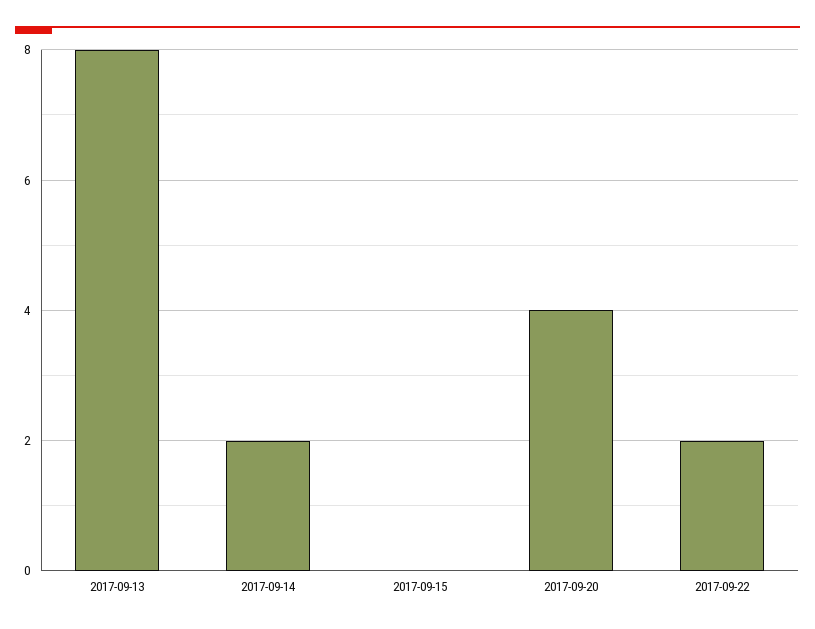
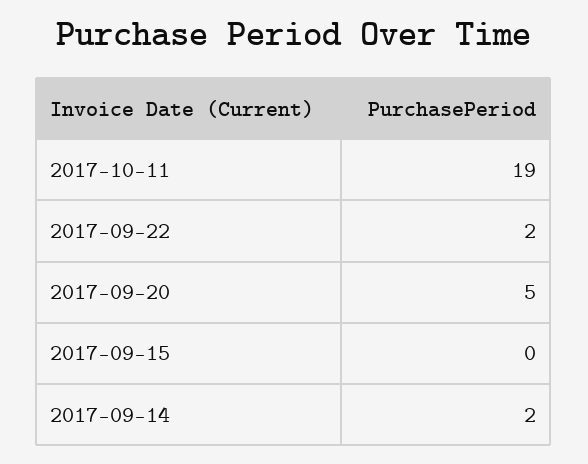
2017-09-13: 8 -> none
2017-09-20: 4 -> 5
2017-10-11: none -> 19

